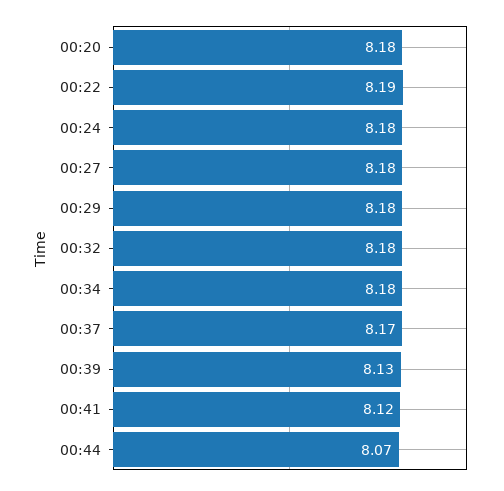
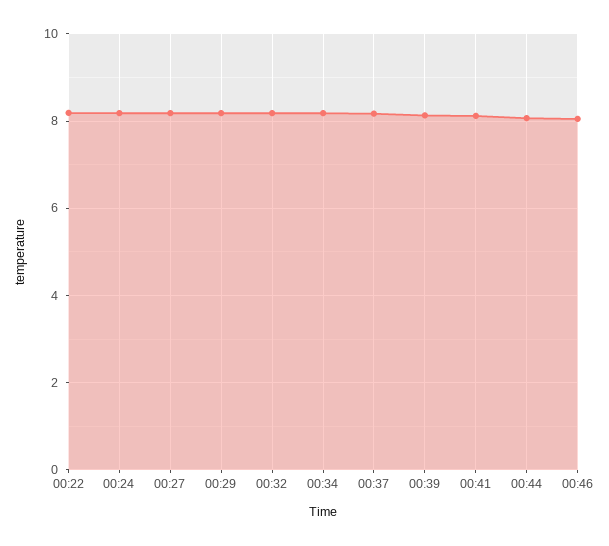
00:20: 8.18 -> none
00:46: none -> 8

